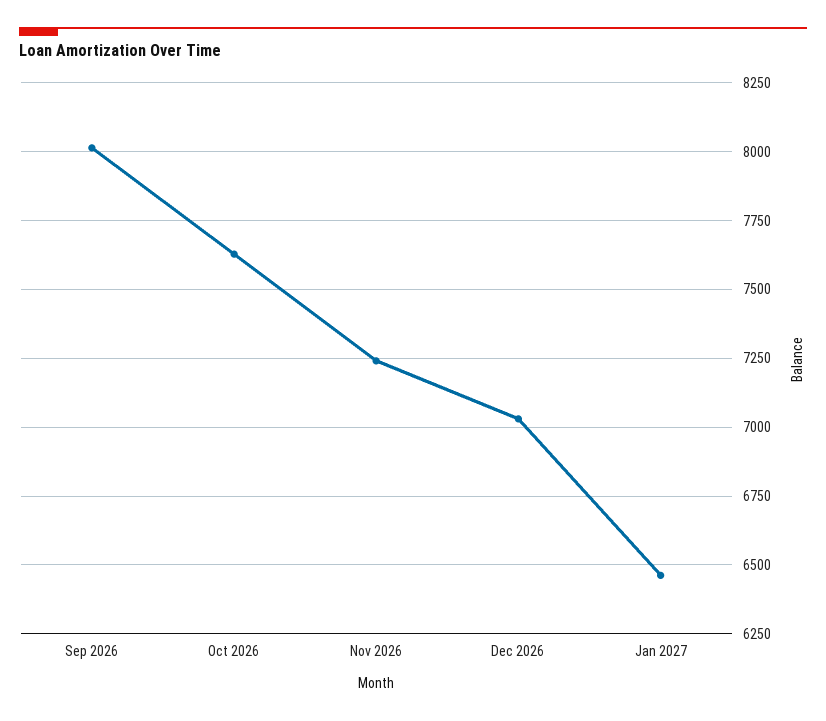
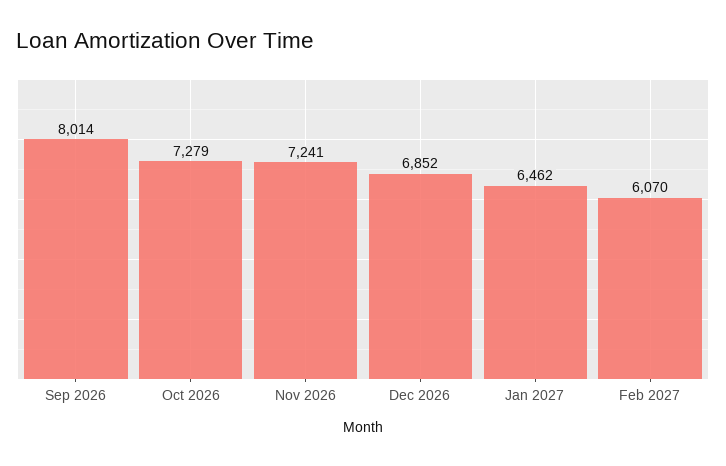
Oct 2026: 7625 -> 7279
Dec 2026: 7025 -> 6852
Feb 2027: none -> 6070

